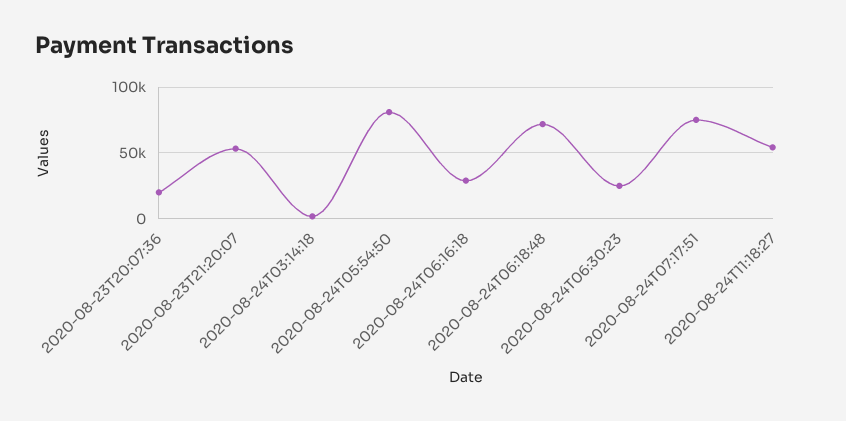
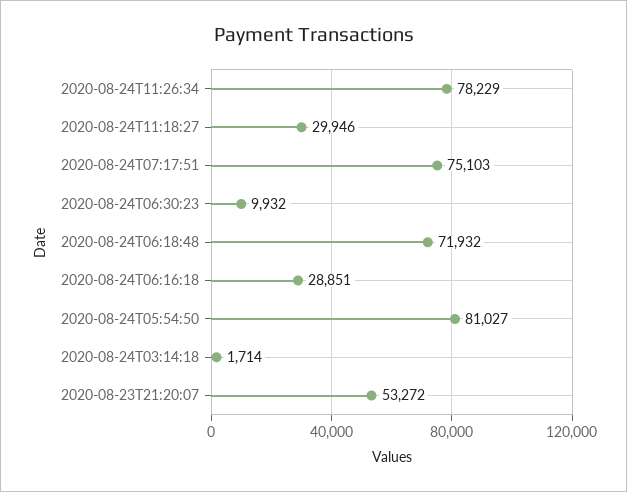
2020-08-23T20:07:36: 20000 -> none
2020-08-24T06:30:23: 25000 -> 9932
2020-08-24T11:18:27: 55000 -> 29946
2020-08-24T11:26:34: none -> 78229

